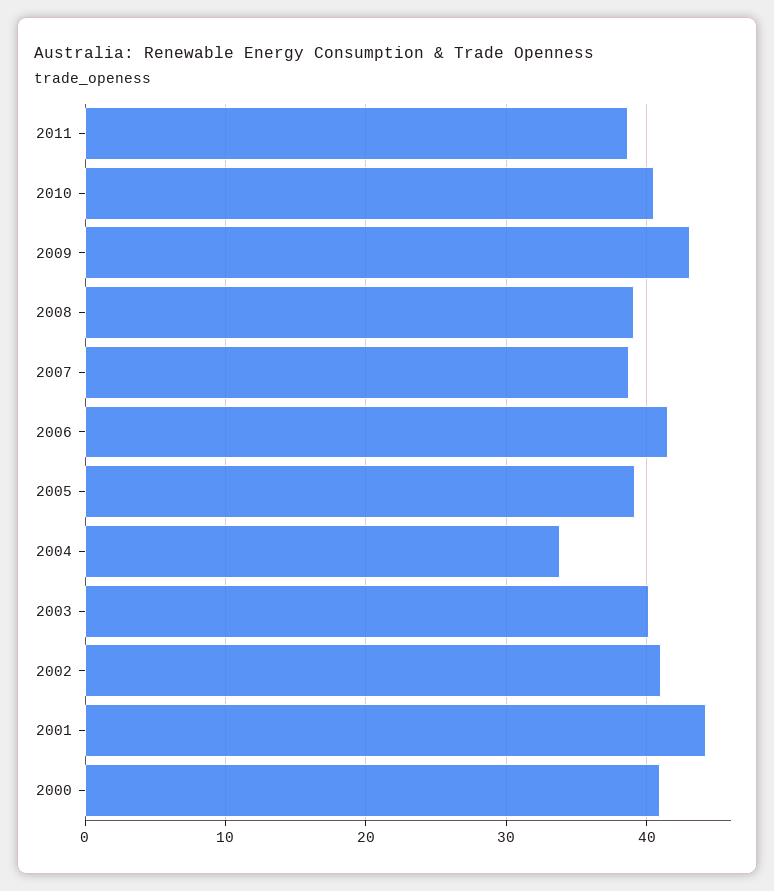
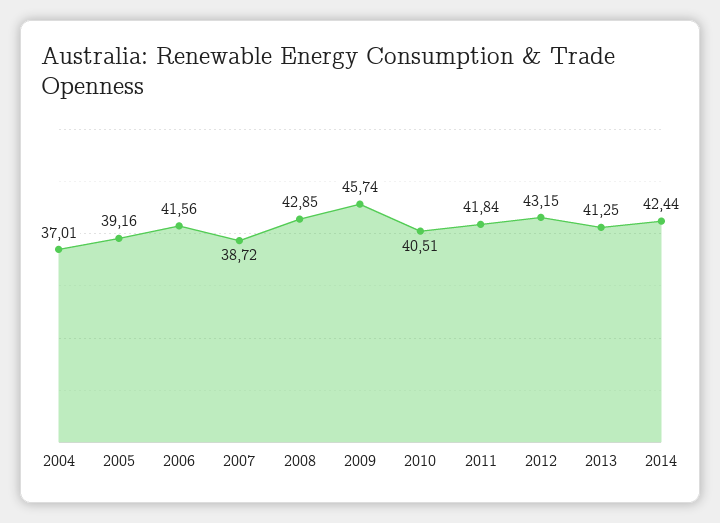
2011: 39 -> 41.84
2009: 43 -> 45.74
2008: 39 -> 42.85
2004: 34 -> 37.01
2003: 40 -> none
2002: 41 -> none
2001: 44 -> none
2000: 41 -> none
2012: none -> 43.15
2013: none -> 41.25
2014: none -> 42.44

